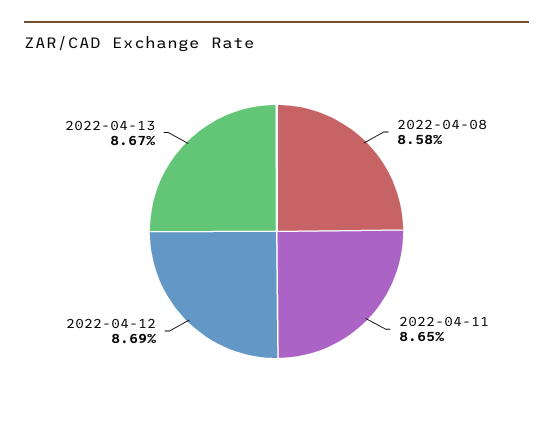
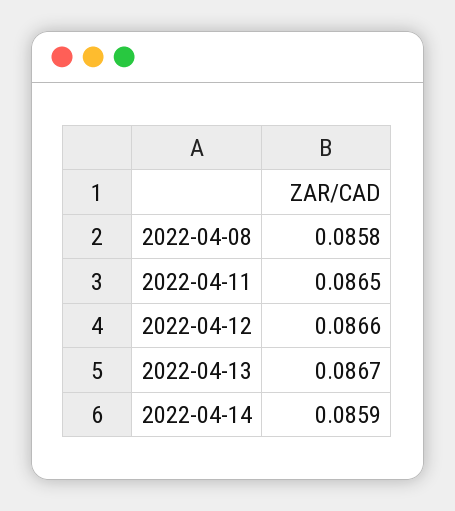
2022-04-12: 0.0869 -> 0.0866
2022-04-14: none -> 0.0859

